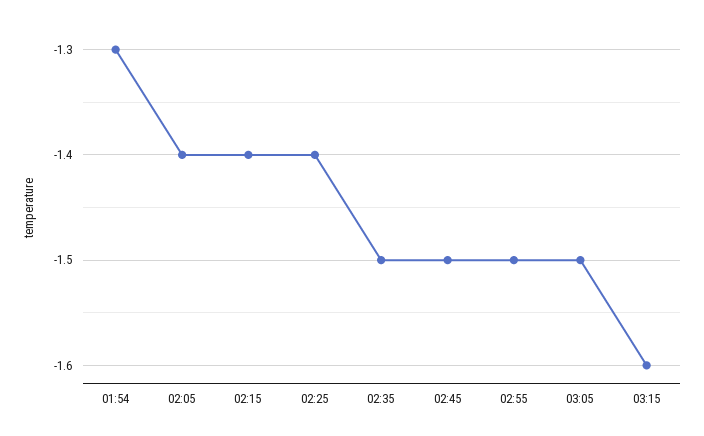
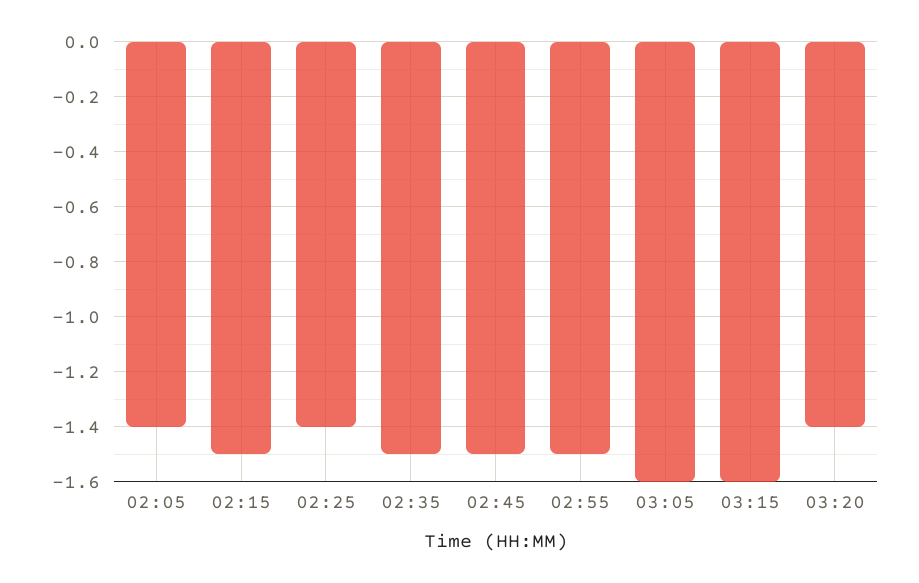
01:54: -1.3 -> none
02:15: -1.4 -> -1.5
03:05: -1.5 -> -1.6
03:20: none -> -1.4

